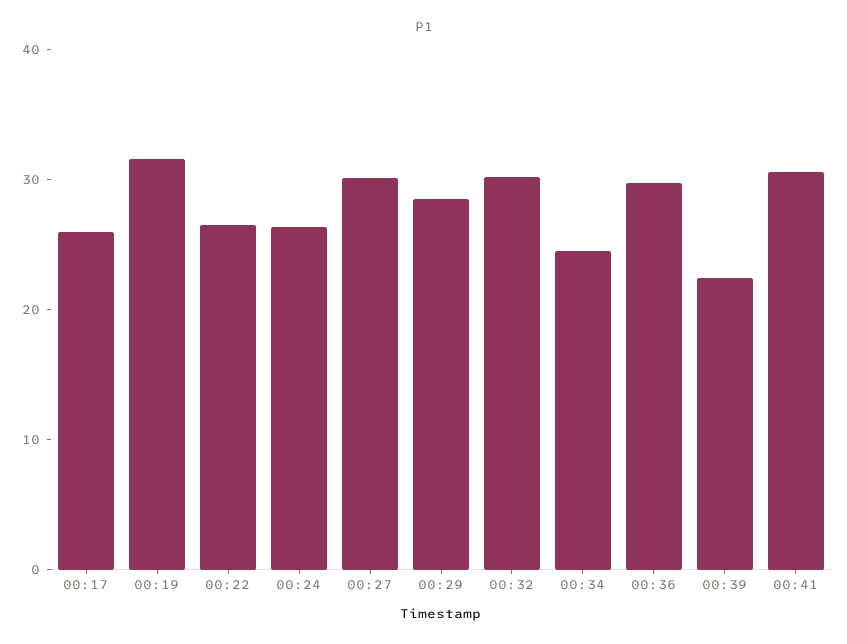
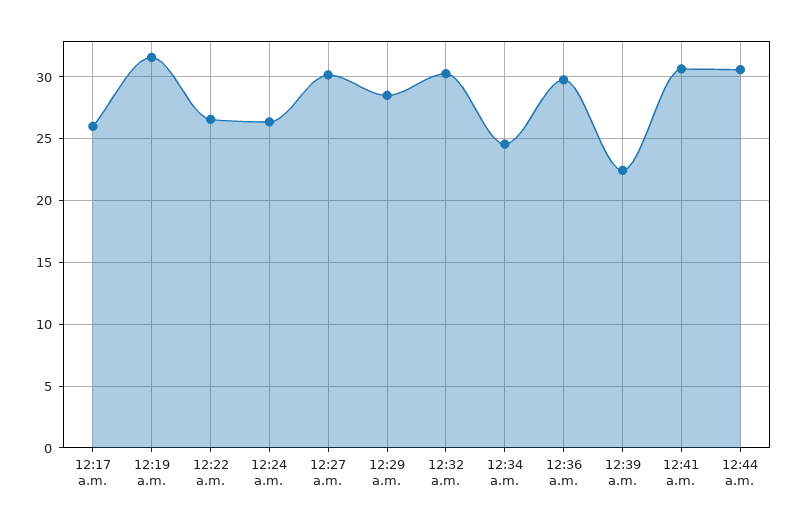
12:44 a.m.: none -> 30.5

